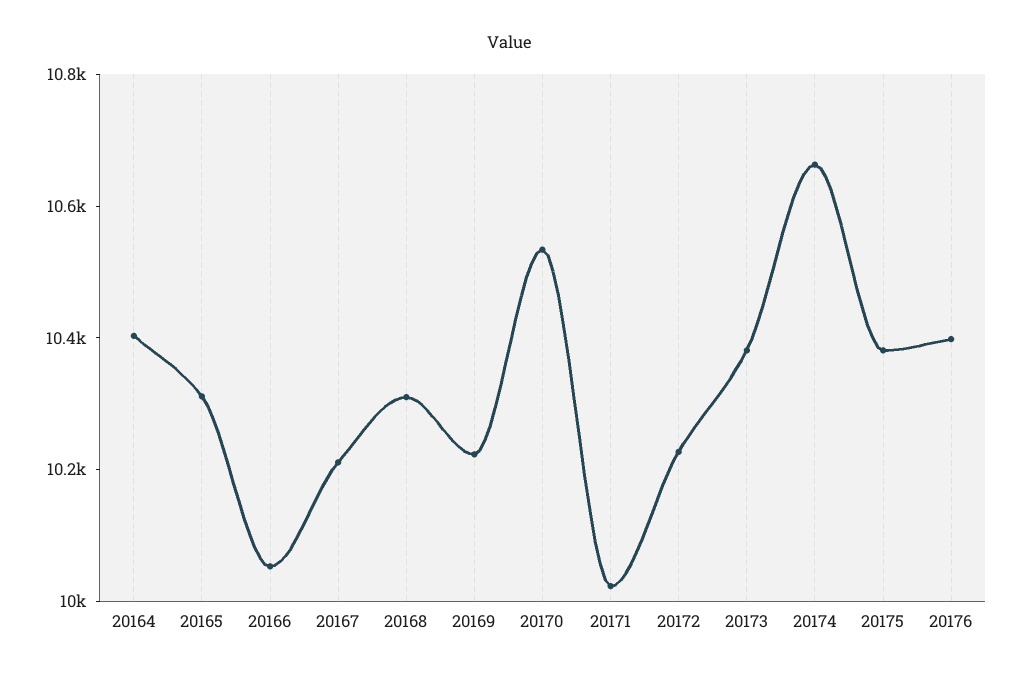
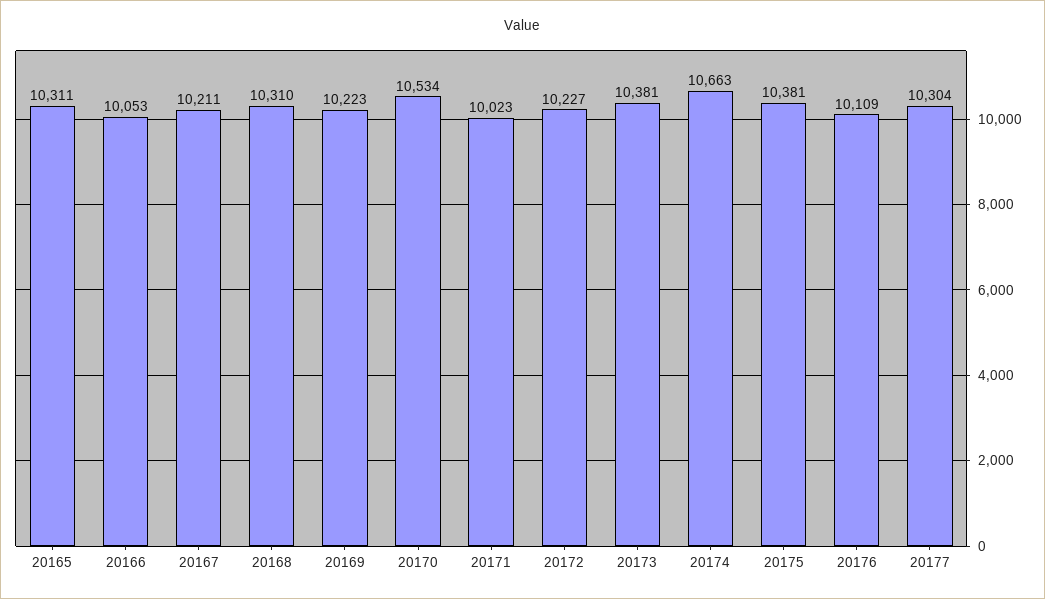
20164: 10400 -> none
20176: 10400 -> 10109
20177: none -> 10304

